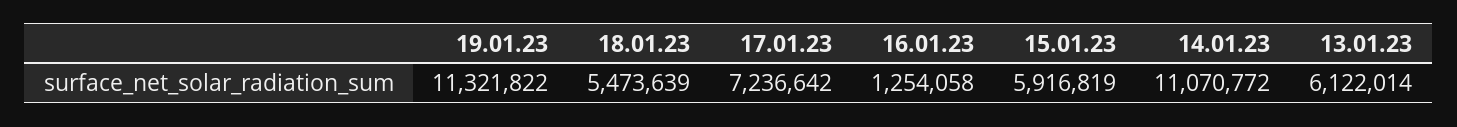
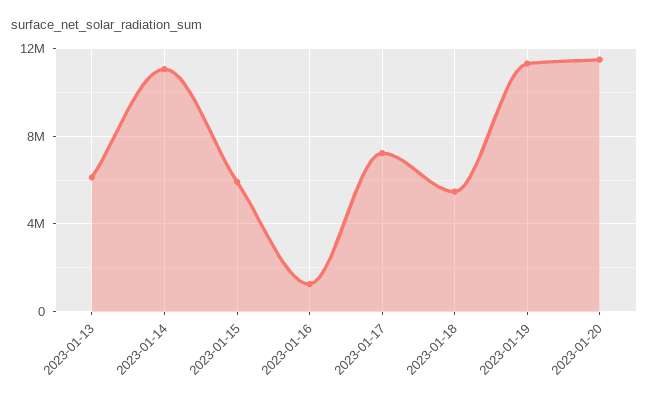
2023-01-20: none -> 11500000

